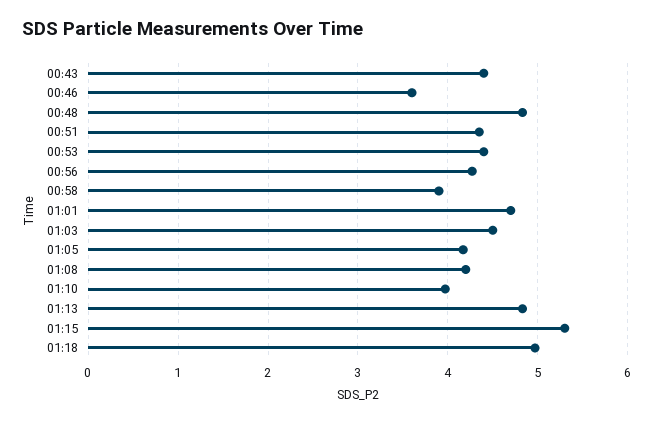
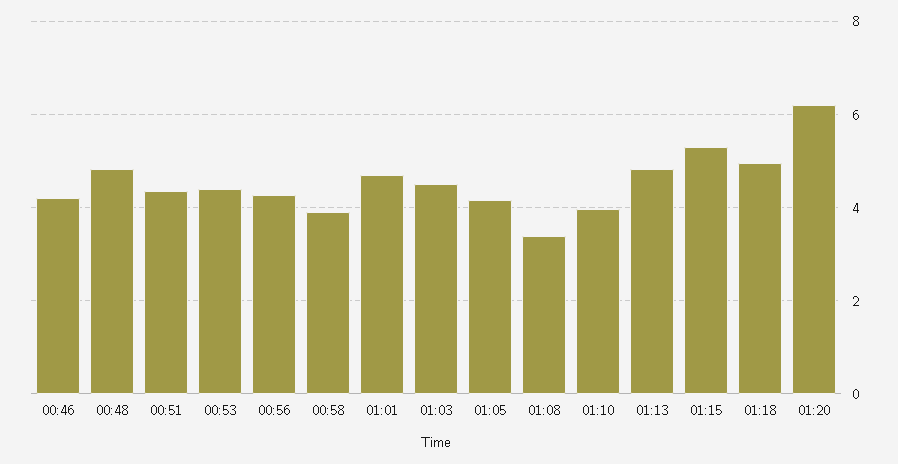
00:43: 4.4 -> none
00:46: 3.6 -> 4.2
01:08: 4.2 -> 3.4
01:20: none -> 6.2

